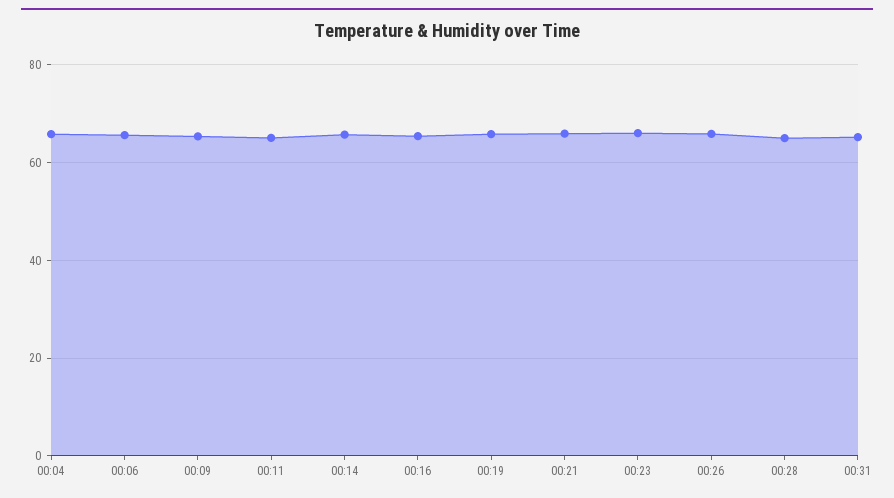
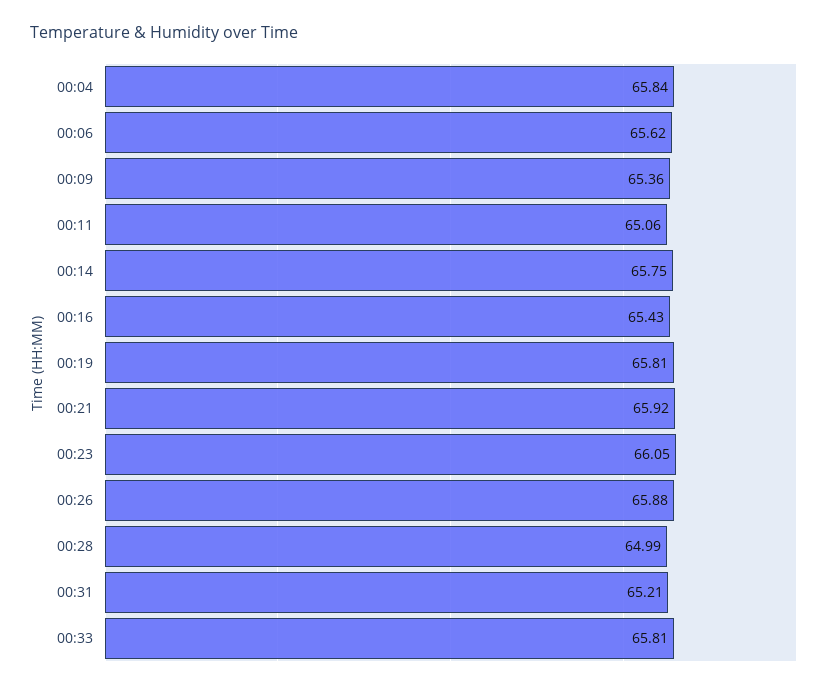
00:33: none -> 65.81

